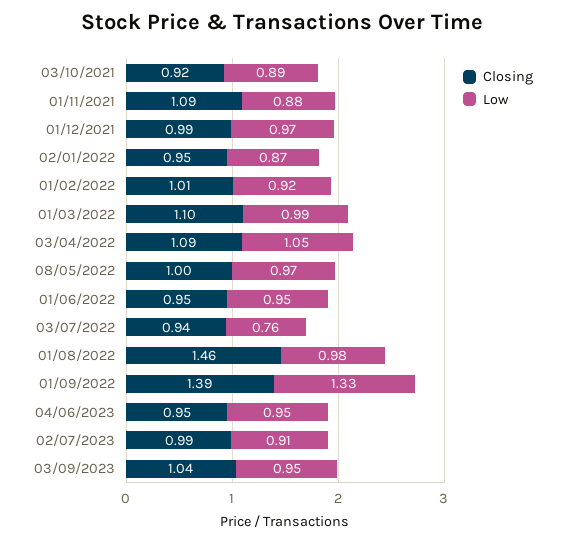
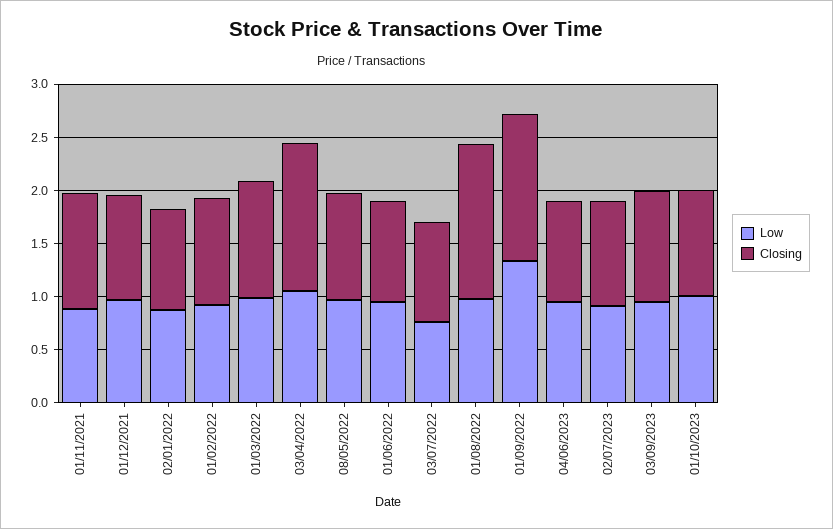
Closing, 03/10/2021: 0.92 -> none
Low, 03/10/2021: 0.89 -> none
Closing, 03/04/2022: 1.09 -> 1.4
Low, 01/10/2023: none -> 1
Closing, 01/10/2023: none -> 1

